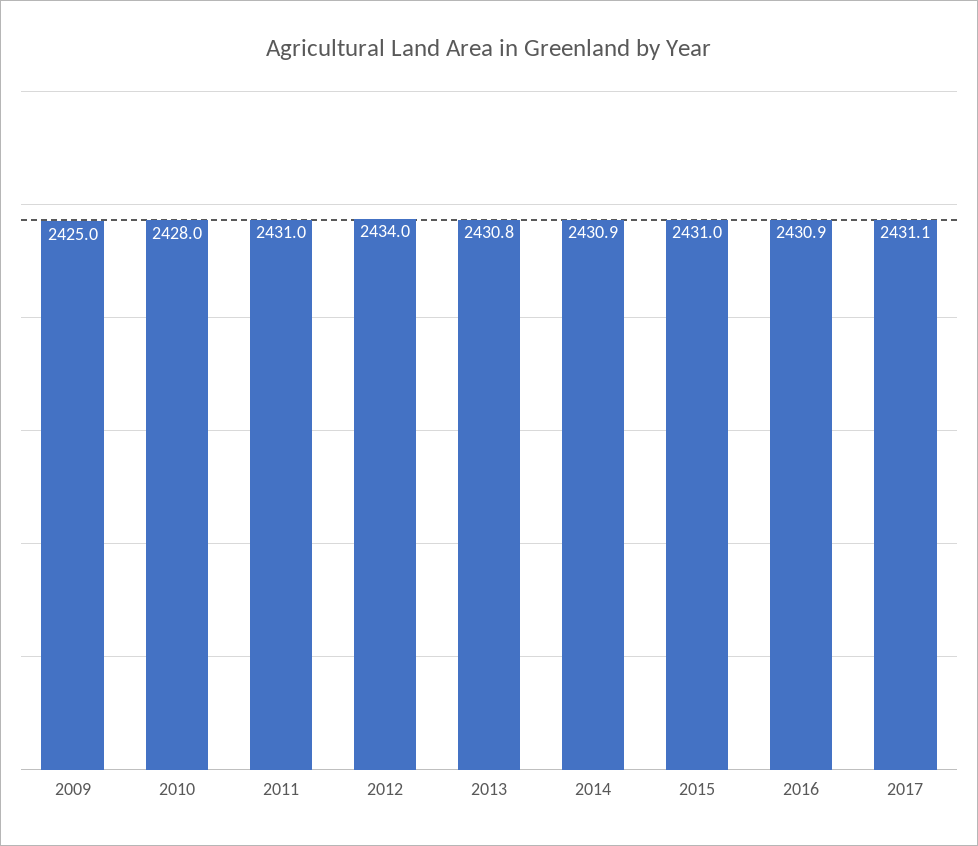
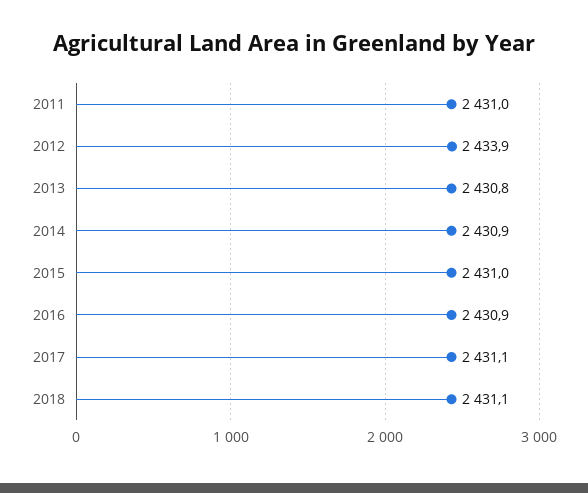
2009: 2425 -> none
2010: 2428 -> none
2012: 2434 -> 2433.9
2018: none -> 2431.1

